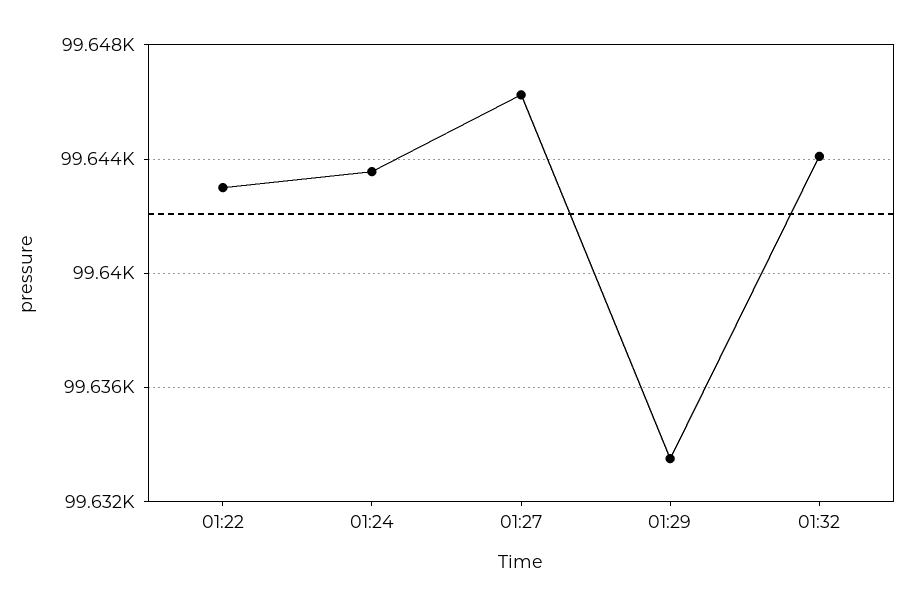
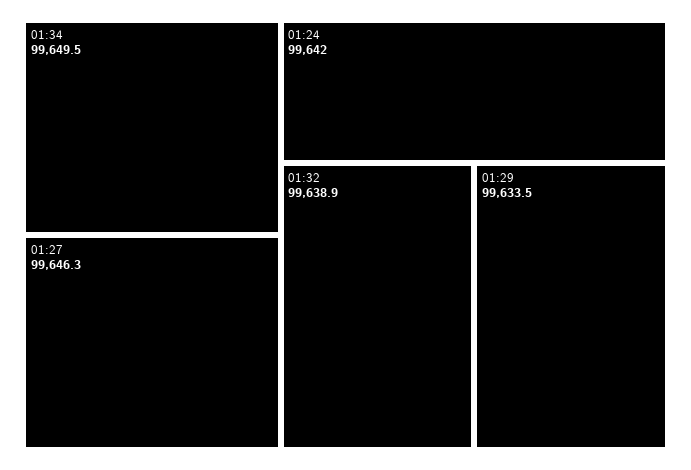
01:22: 99643 -> none
01:24: 99643.5 -> 99642
01:32: 99644 -> 99638.9
01:34: none -> 99649.5

